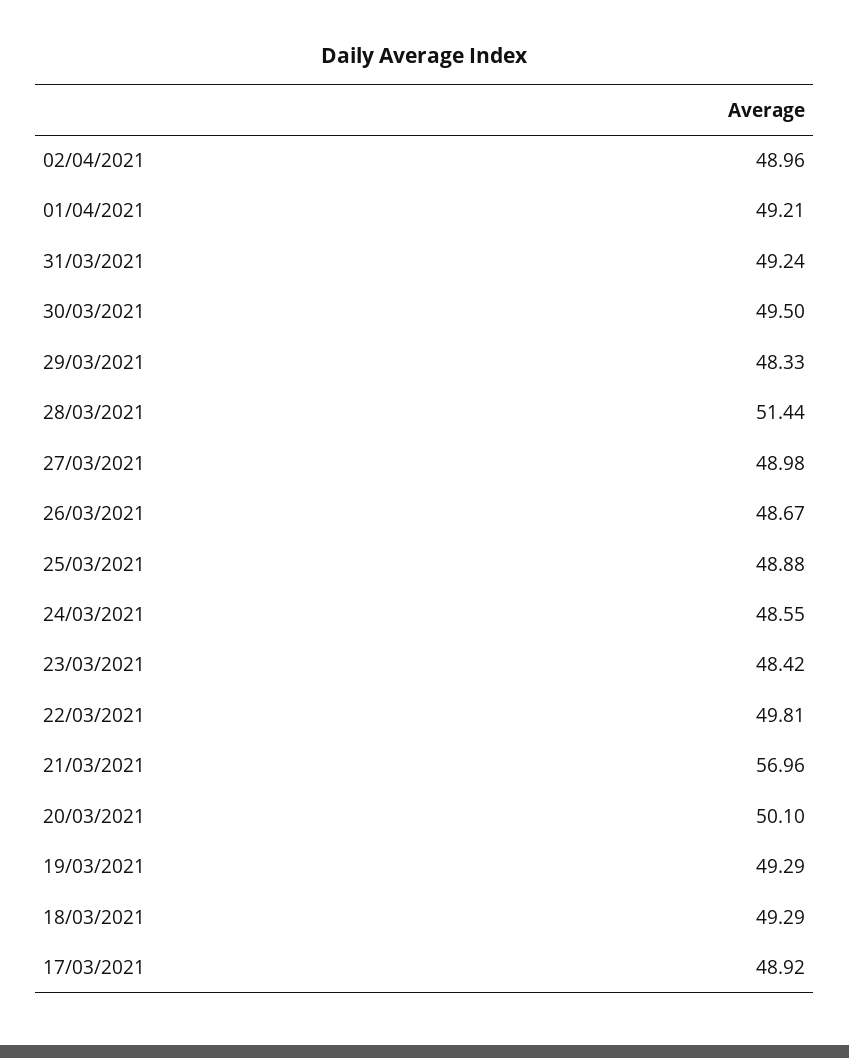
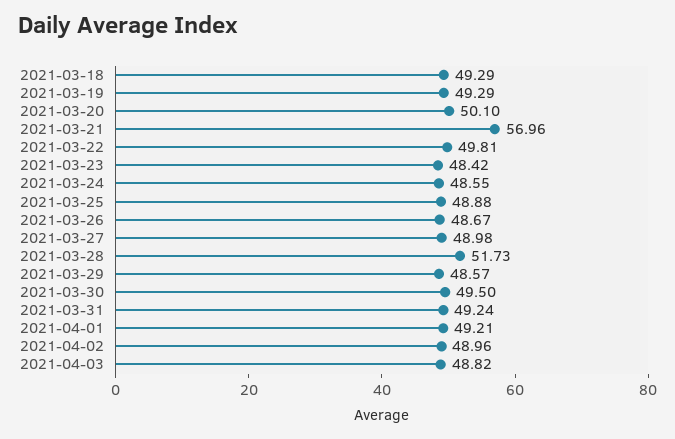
29/03/2021: 48.33 -> 48.57
28/03/2021: 51.44 -> 51.73
17/03/2021: 48.92 -> none
2021-04-03: none -> 48.82

